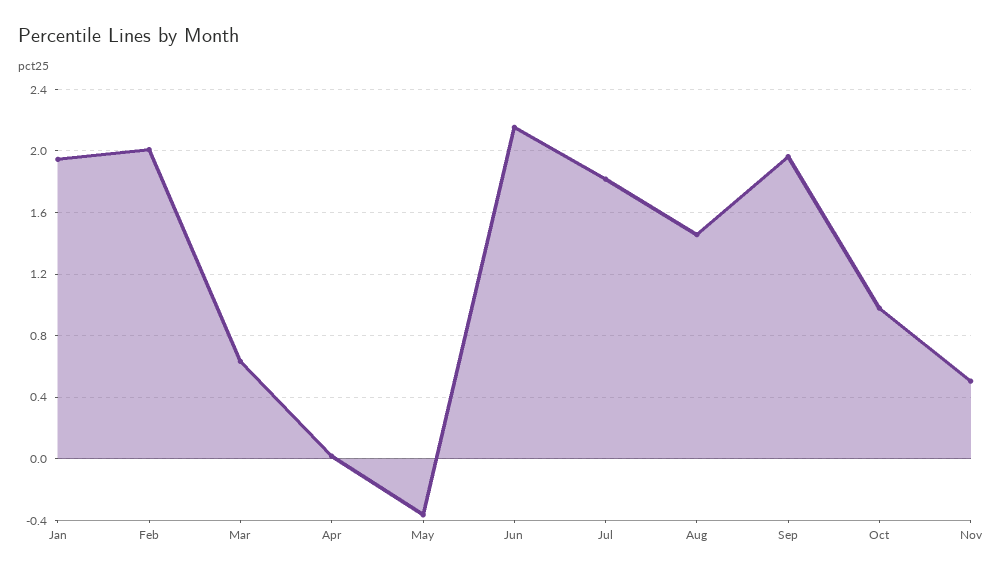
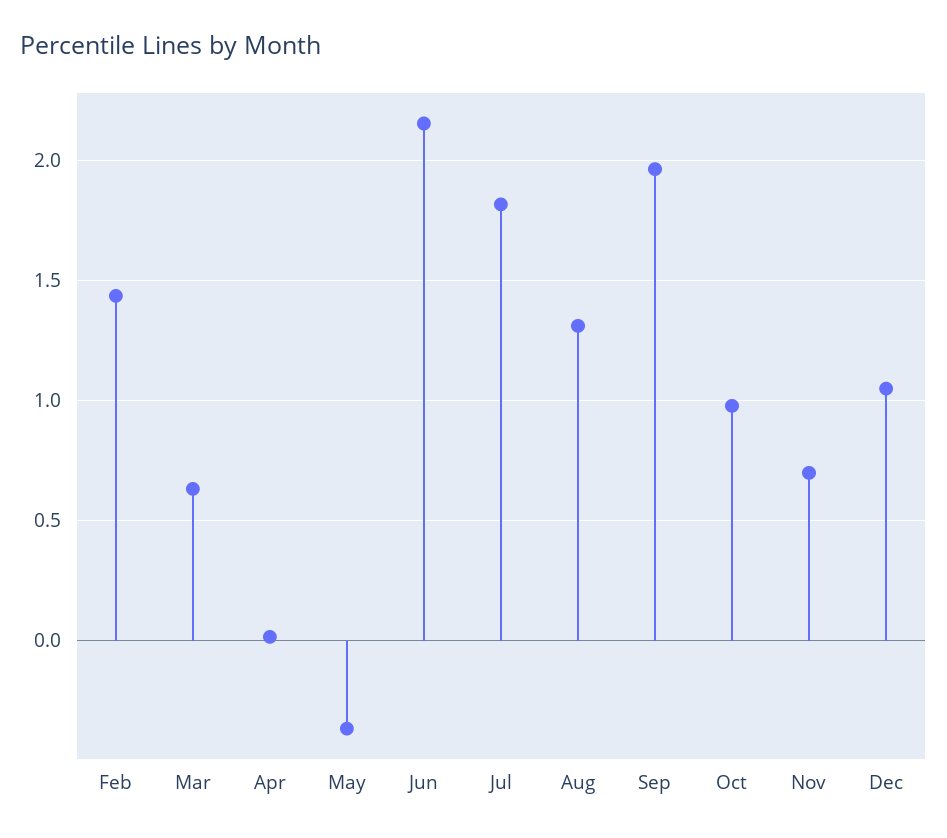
Jan: 1.95 -> none
Feb: 2 -> 1.45
Aug: 1.45 -> 1.3
Nov: 0.5 -> 0.7
Dec: none -> 1.05

